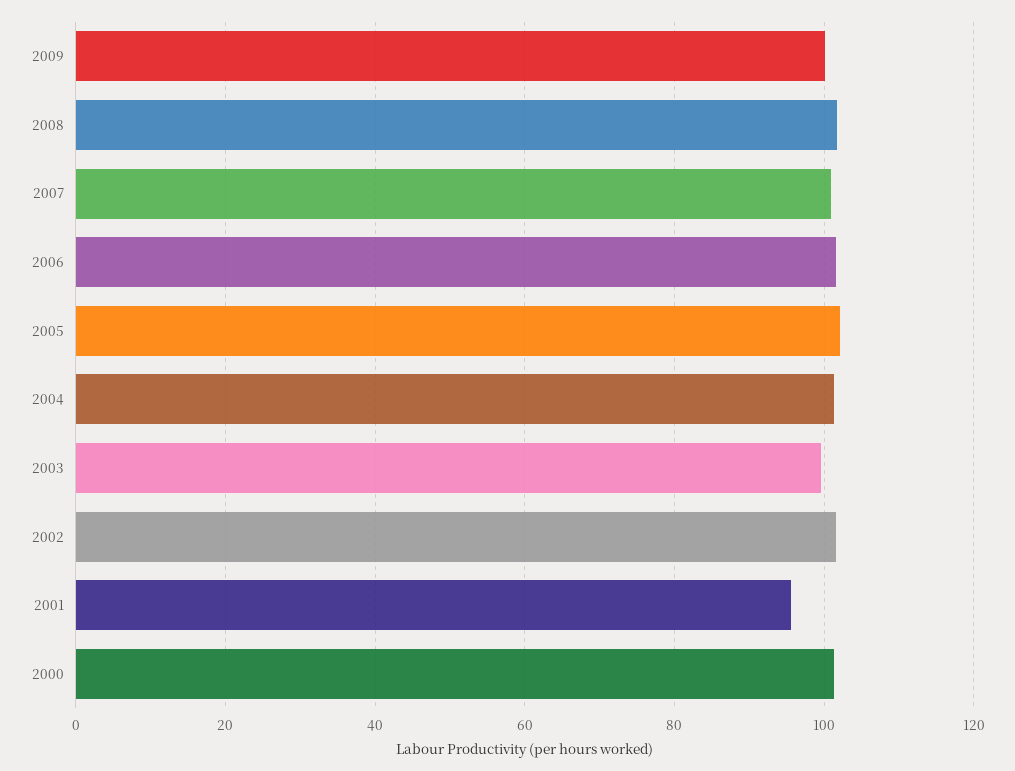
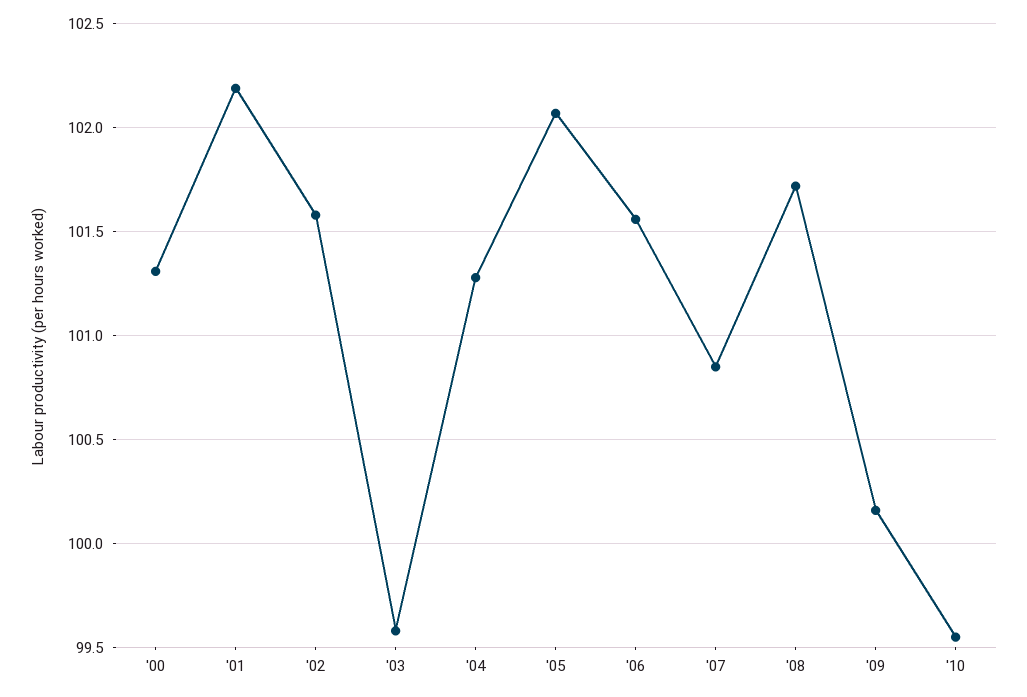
2001: 96 -> 102.2
'10: none -> 99.55

